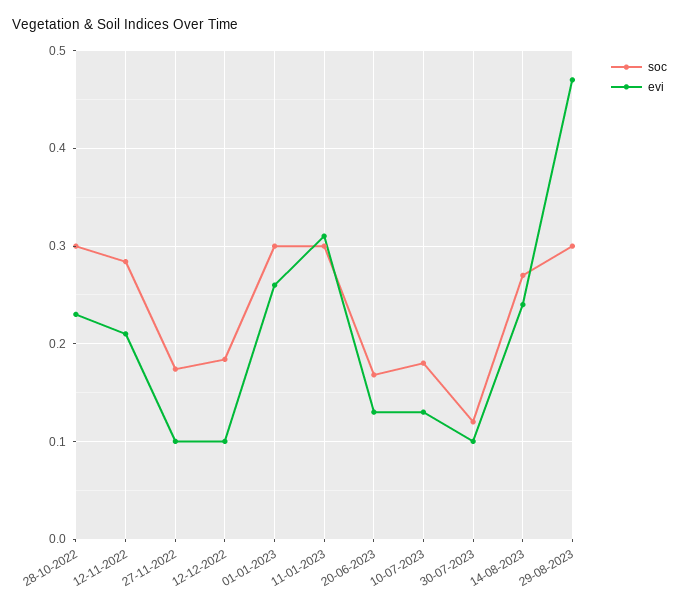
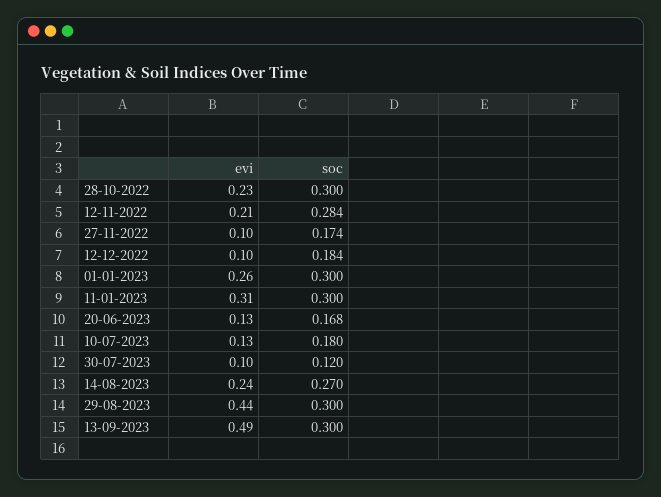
evi, 29-08-2023: 0.47 -> 0.44
evi, 13-09-2023: none -> 0.49
soc, 13-09-2023: none -> 0.3

